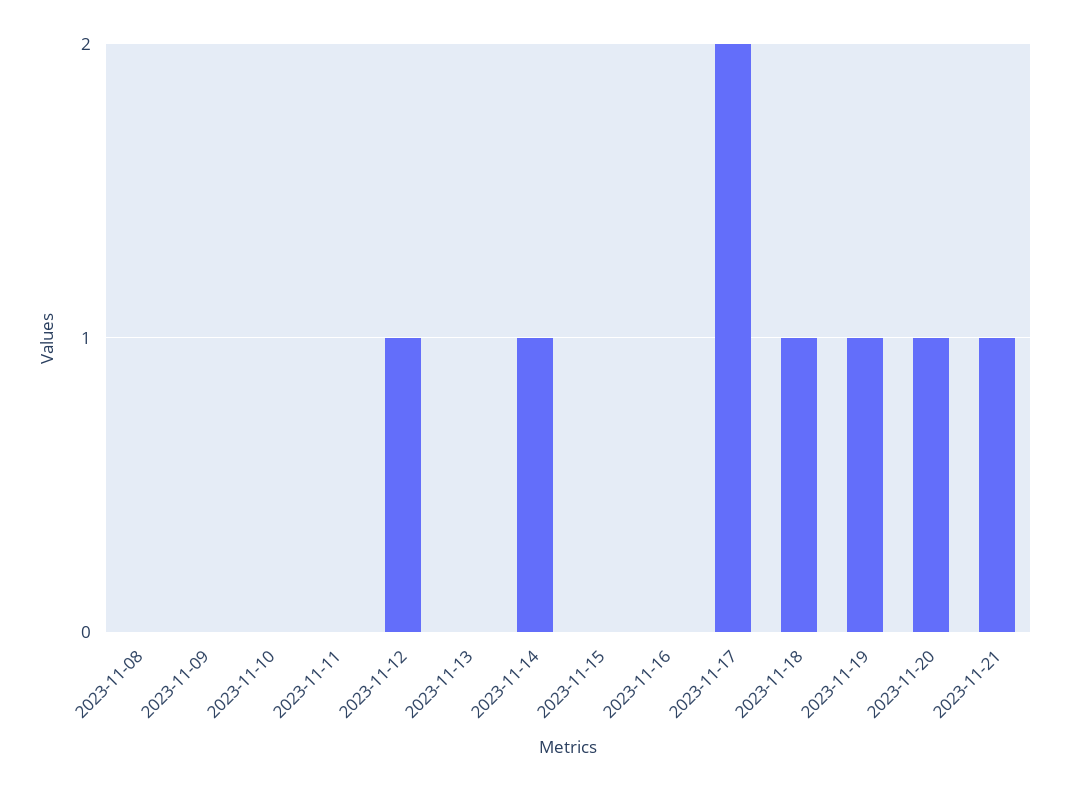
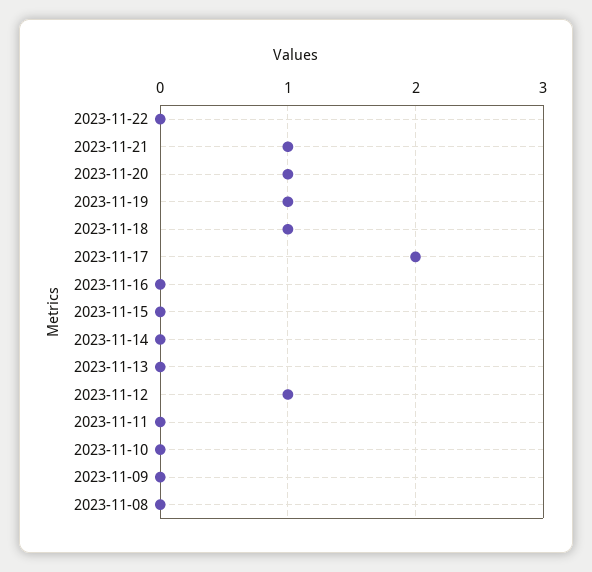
2023-11-14: 1 -> 0
2023-11-22: none -> 0

